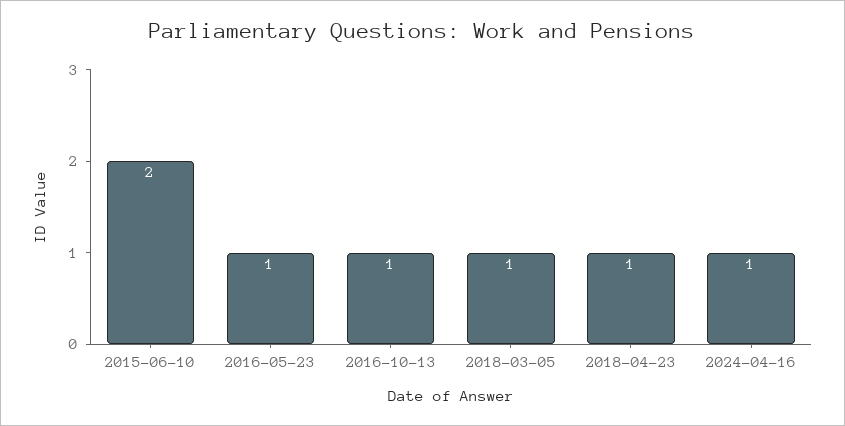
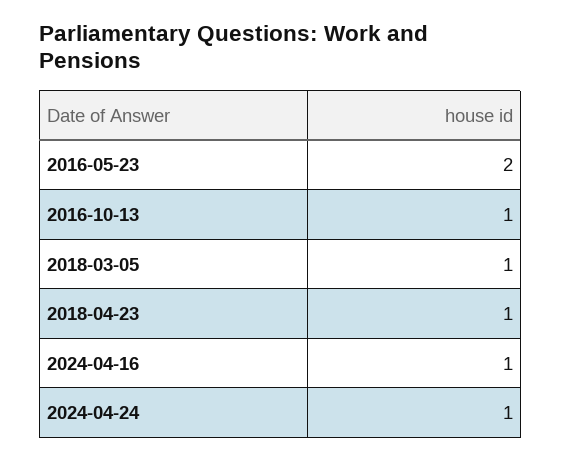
2015-06-10: 2 -> none
2016-05-23: 1 -> 2
2024-04-24: none -> 1

